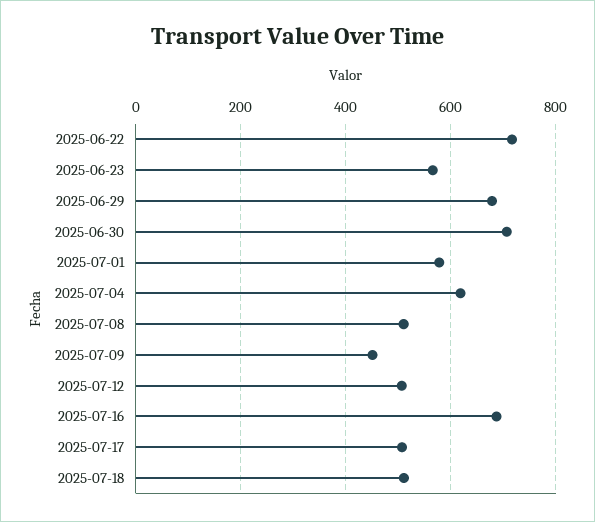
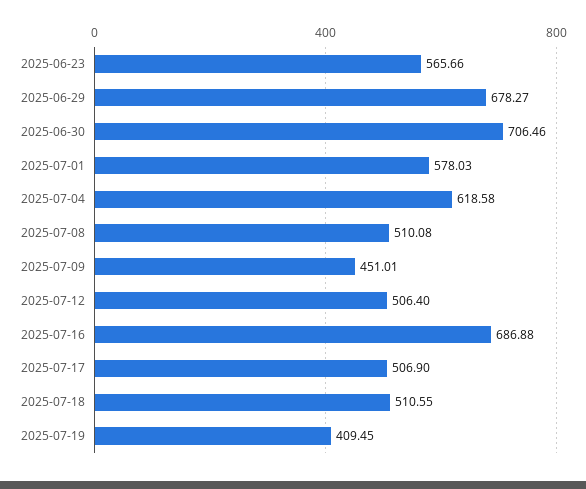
2025-06-22: 720 -> none
2025-07-19: none -> 409.45

